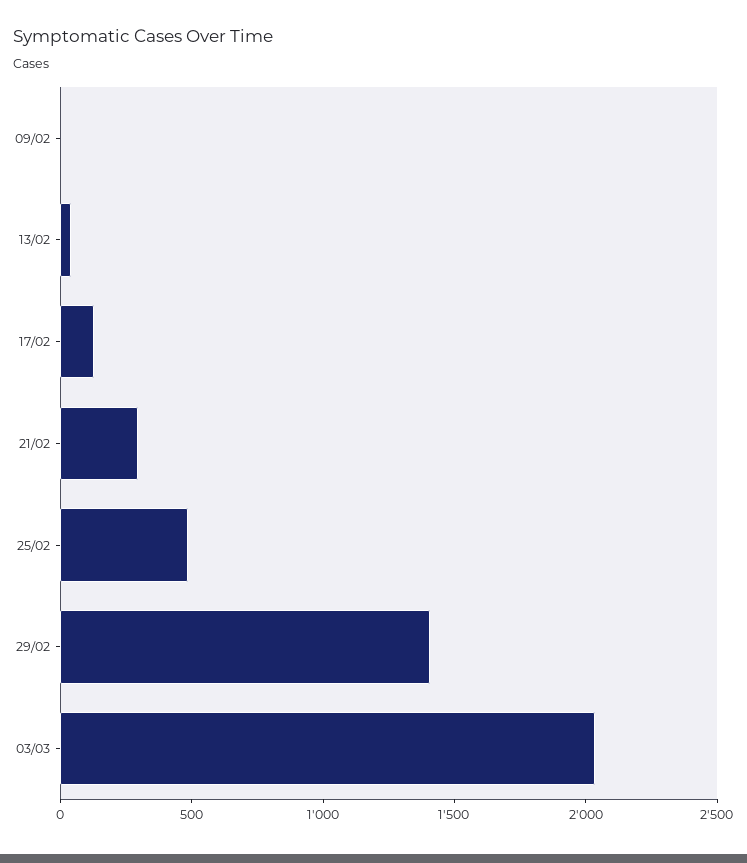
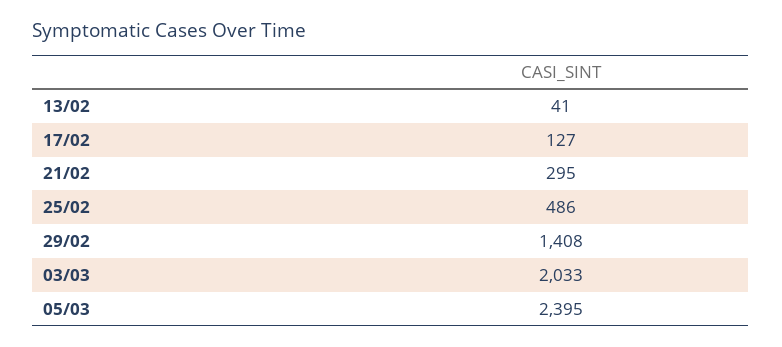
09/02: 0 -> none
05/03: none -> 2395

